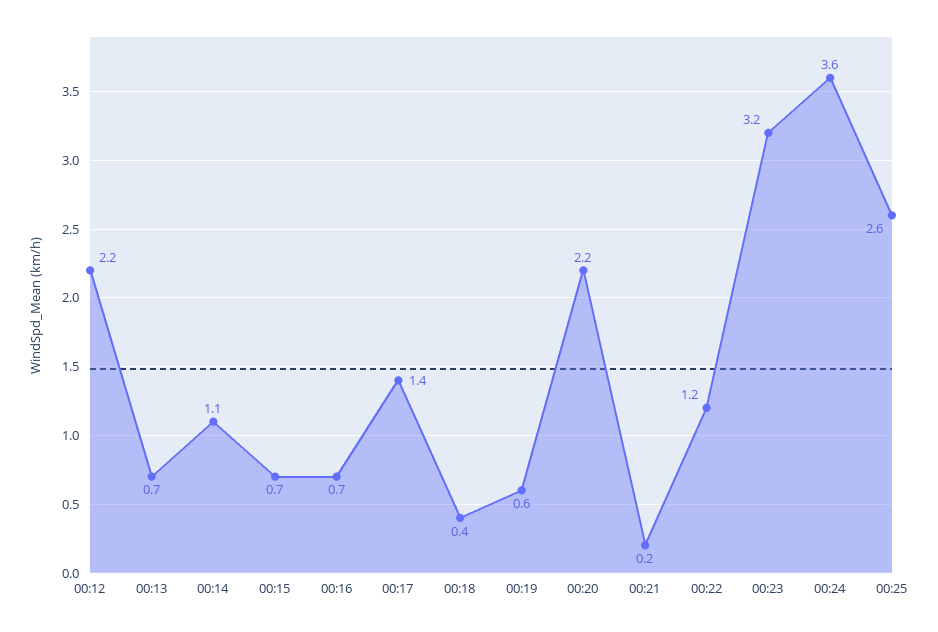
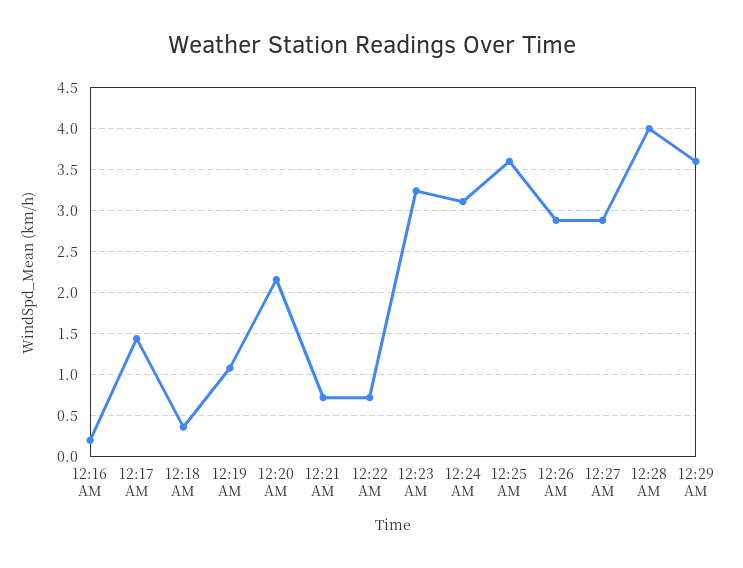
00:12: 2.2 -> none
00:13: 0.7 -> none
00:14: 1.1 -> none
00:15: 0.7 -> none
00:16: 0.7 -> 0.2
00:19: 0.6 -> 1.1
00:21: 0.2 -> 0.7
00:22: 1.2 -> 0.7
00:24: 3.6 -> 3.1
00:25: 2.6 -> 3.6
12:26 AM: none -> 2.9
12:27 AM: none -> 2.9
12:28 AM: none -> 4
12:29 AM: none -> 3.6

